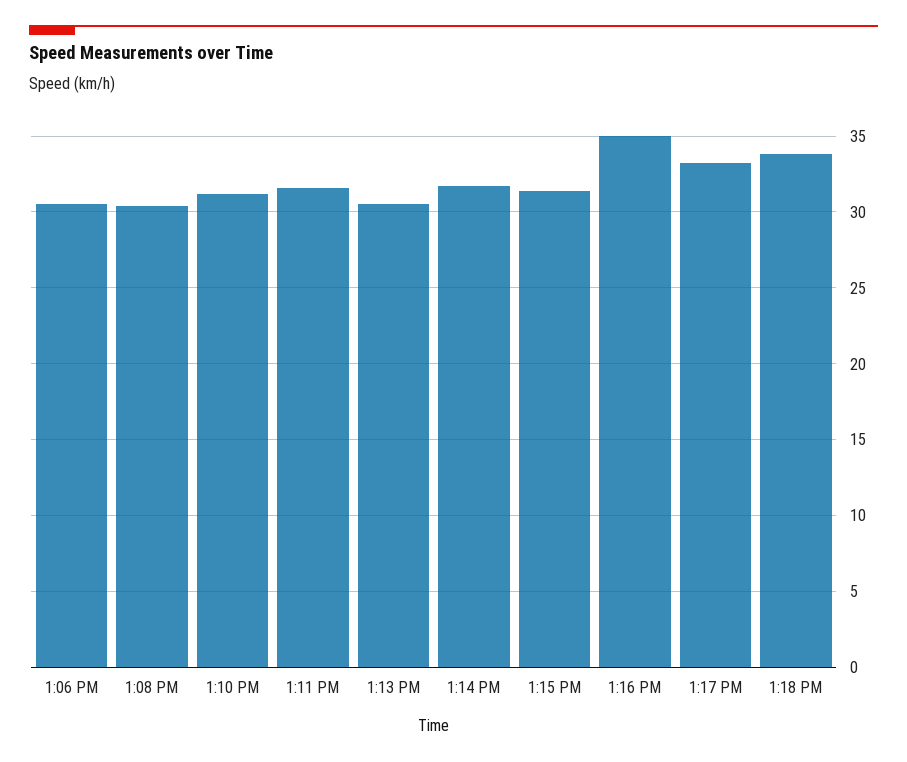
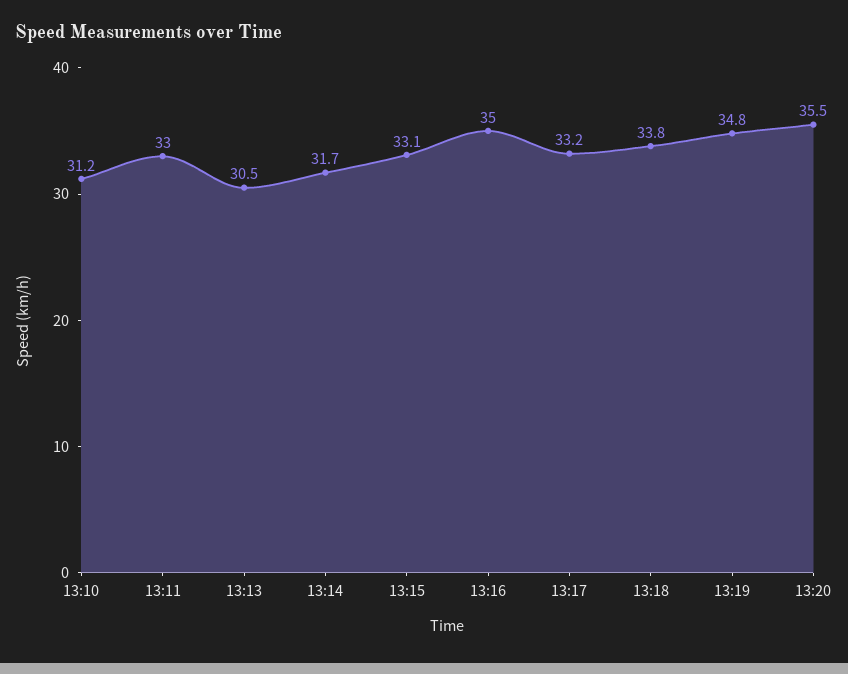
1:06 PM: 30.5 -> none
1:08 PM: 30.5 -> none
1:11 PM: 31.5 -> 33
1:15 PM: 31.5 -> 33.1
13:19: none -> 34.8
13:20: none -> 35.5

